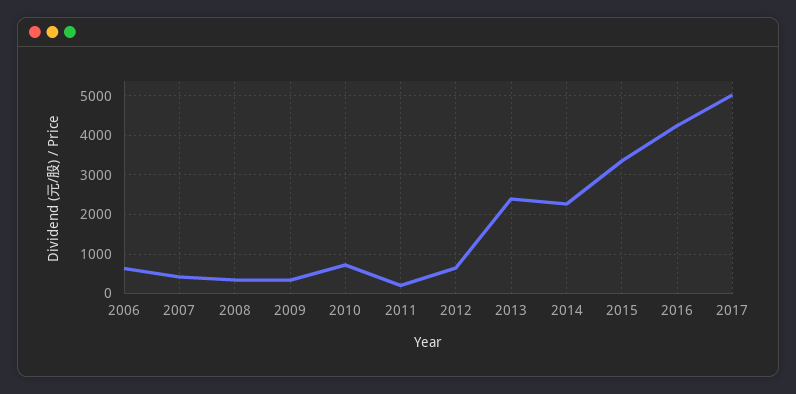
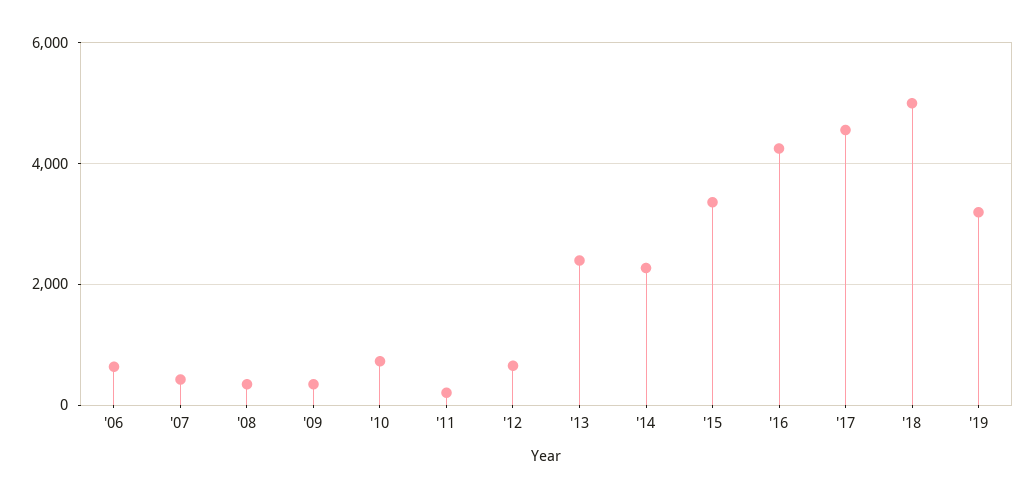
2017: 5000 -> 4600
'18: none -> 5000
'19: none -> 3200

